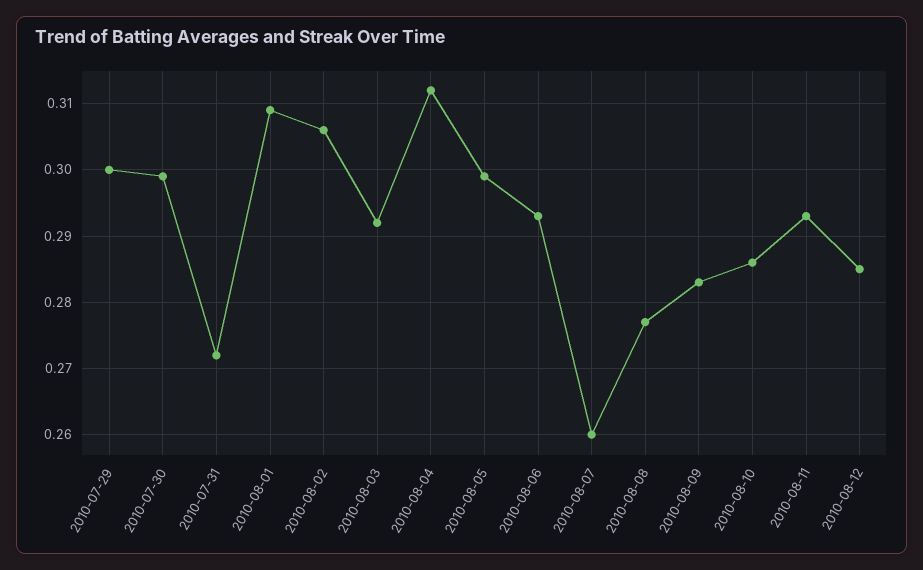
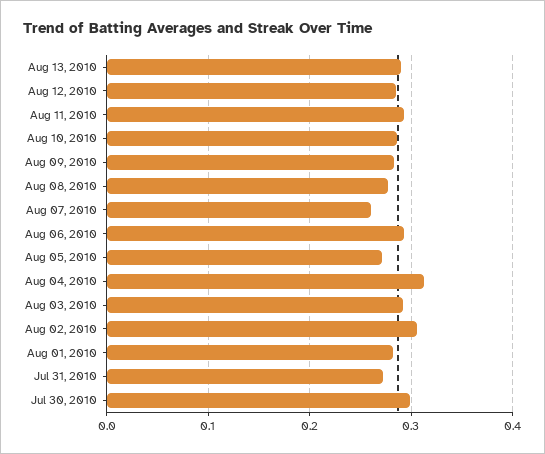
2010-07-29: 0.3 -> none
2010-08-01: 0.309 -> 0.28
2010-08-05: 0.299 -> 0.27
Aug 13, 2010: none -> 0.29

